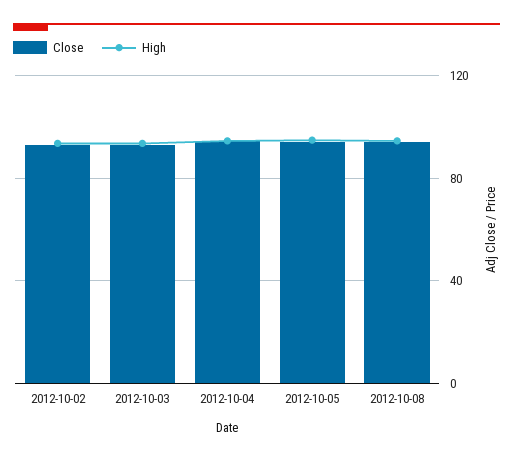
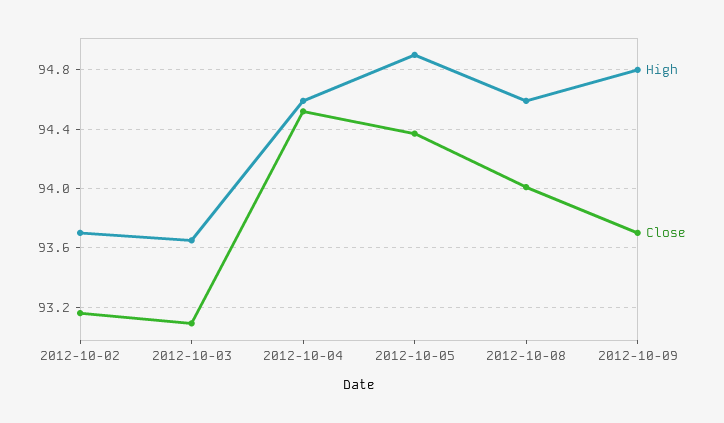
High, 2012-10-09: none -> 94.8
Close, 2012-10-09: none -> 93.7

